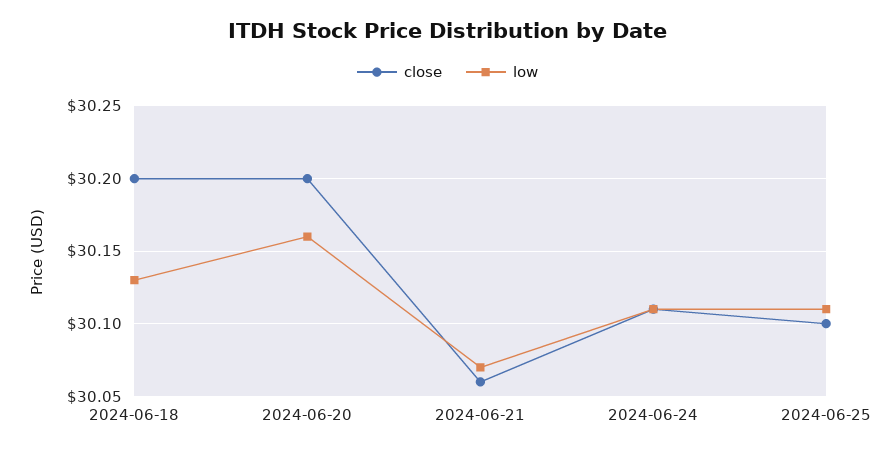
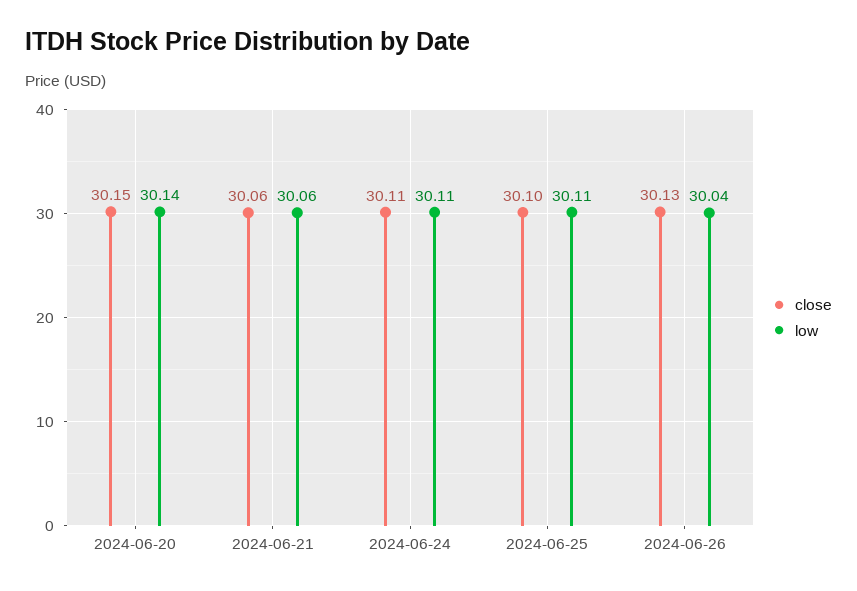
close, 2024-06-18: 30.2 -> none
low, 2024-06-18: 30.13 -> none
close, 2024-06-20: 30.2 -> 30.15
low, 2024-06-20: 30.16 -> 30.14
low, 2024-06-21: 30.07 -> 30.06
close, 2024-06-26: none -> 30.13
low, 2024-06-26: none -> 30.04

